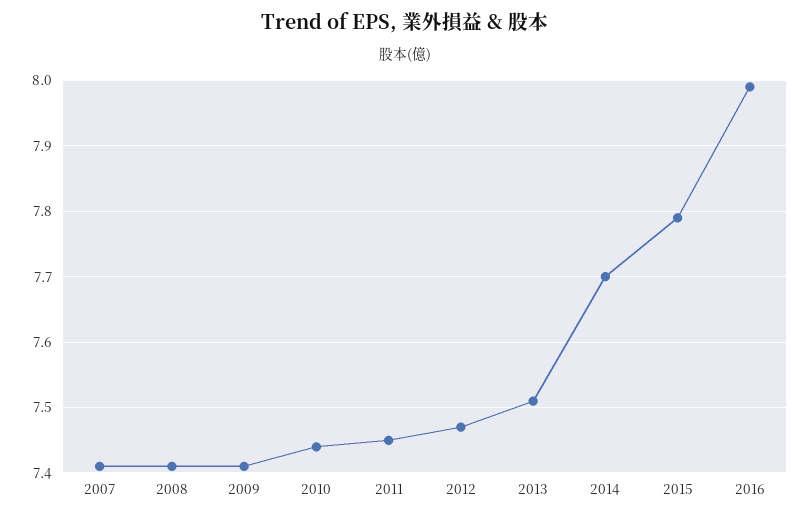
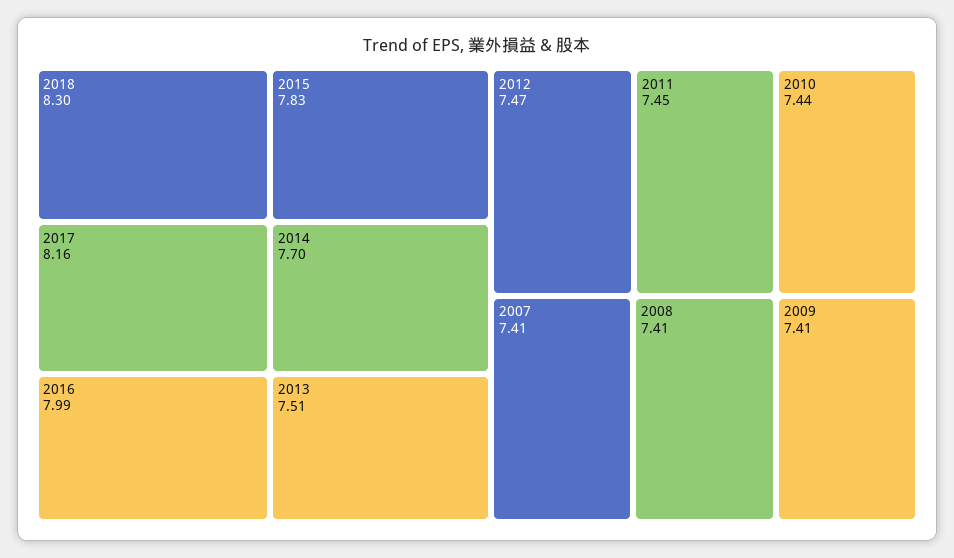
2015: 7.79 -> 7.83
2018: none -> 8.3
2017: none -> 8.16

